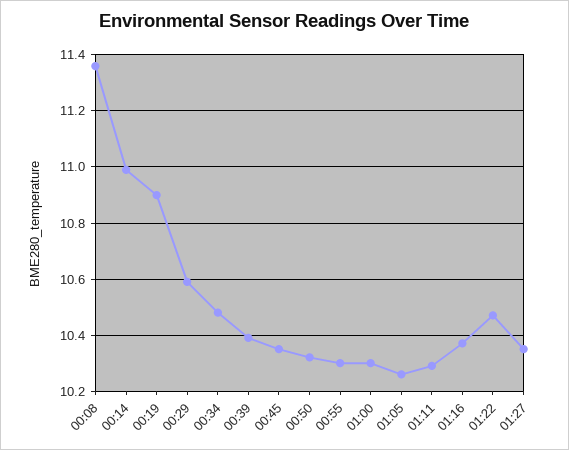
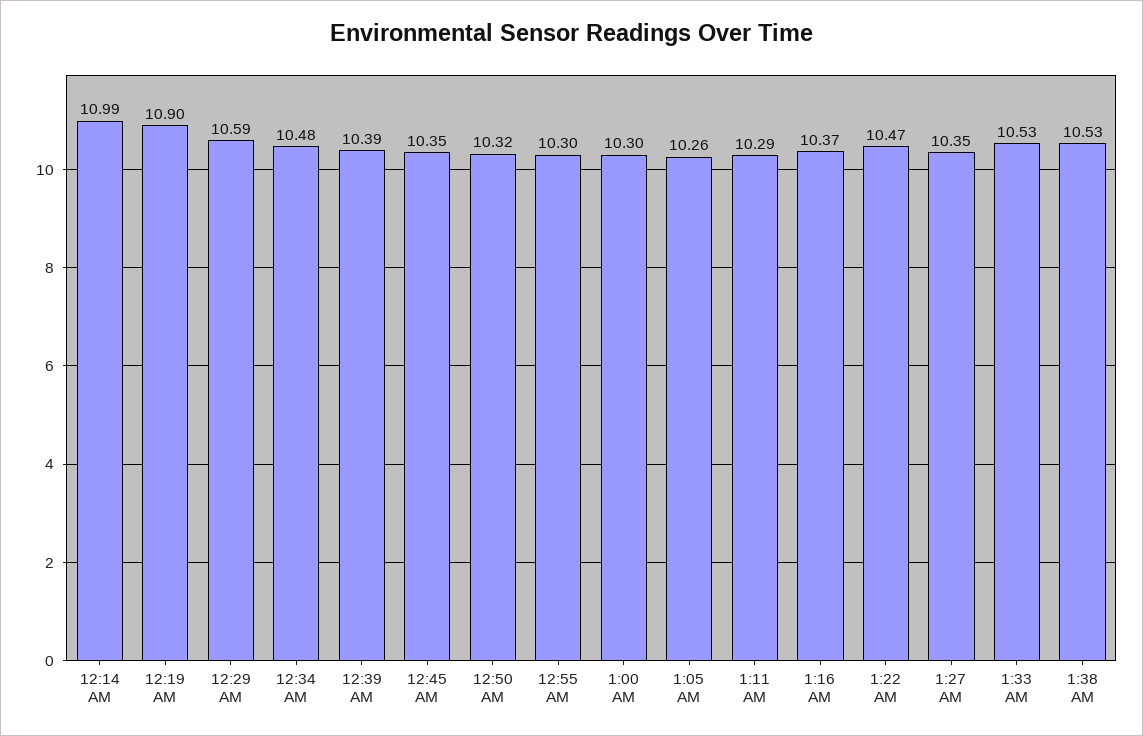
00:08: 11.35 -> none
1:33 AM: none -> 10.53
1:38 AM: none -> 10.53

